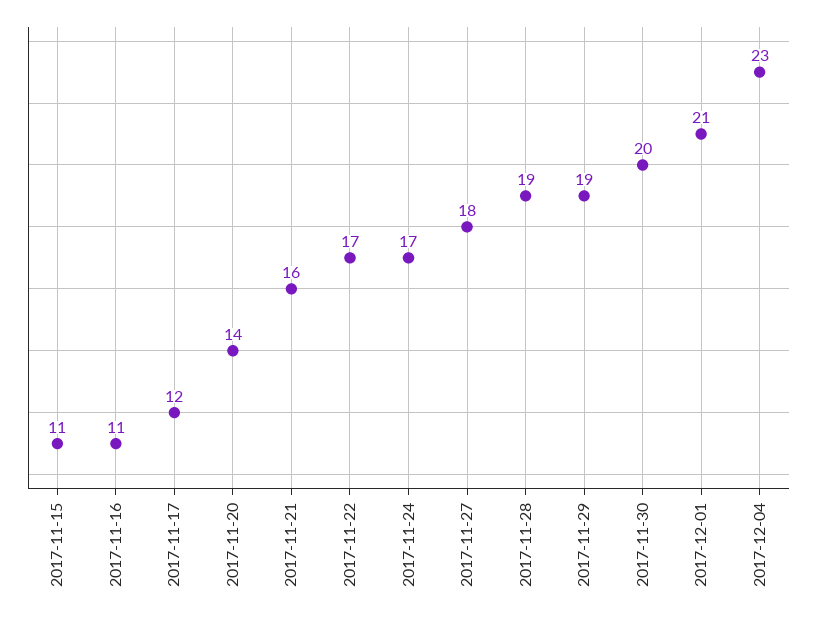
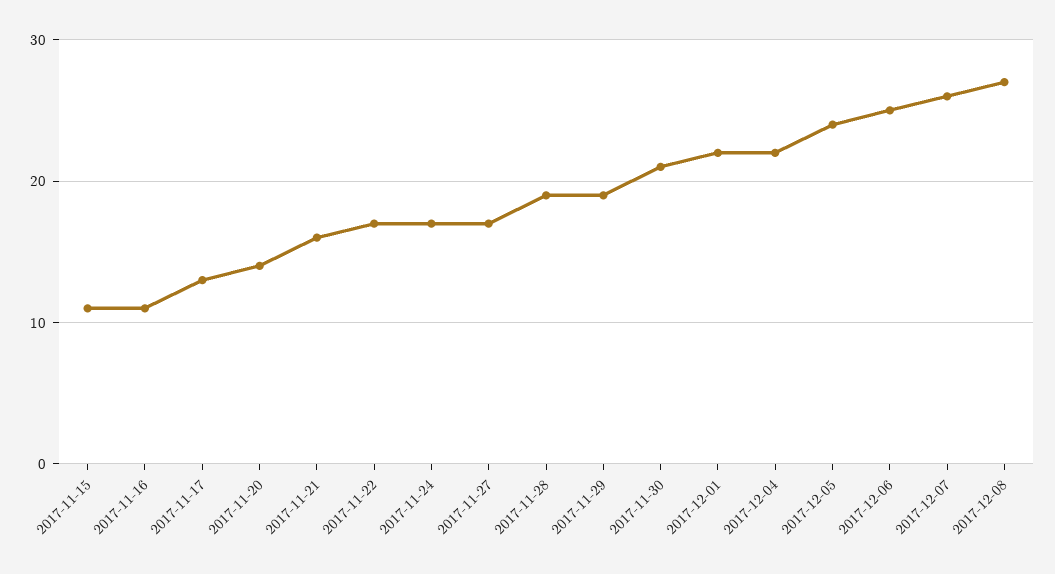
2017-11-17: 12 -> 13
2017-11-27: 18 -> 17
2017-11-30: 20 -> 21
2017-12-01: 21 -> 22
2017-12-04: 23 -> 22
2017-12-05: none -> 24
2017-12-06: none -> 25
2017-12-07: none -> 26
2017-12-08: none -> 27

